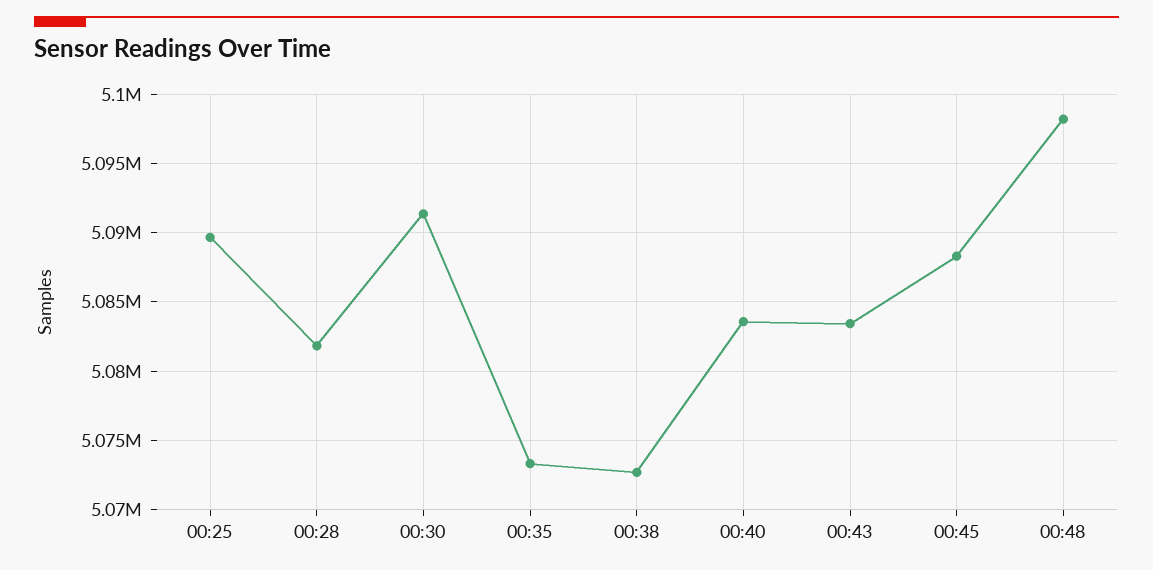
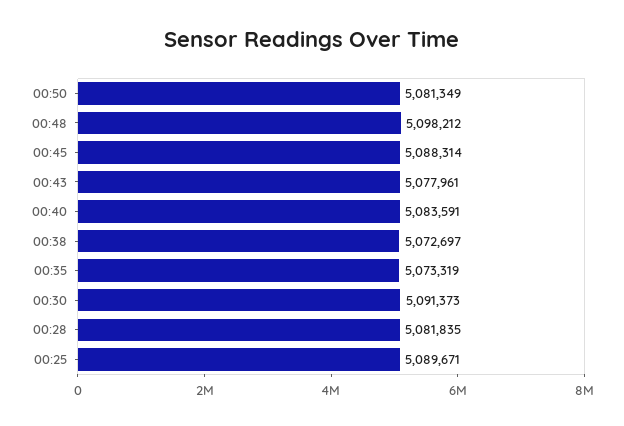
00:43: 5083500 -> 5077961
00:50: none -> 5081349

